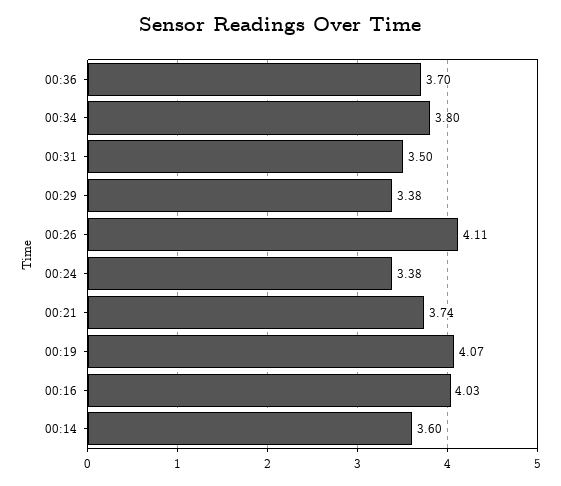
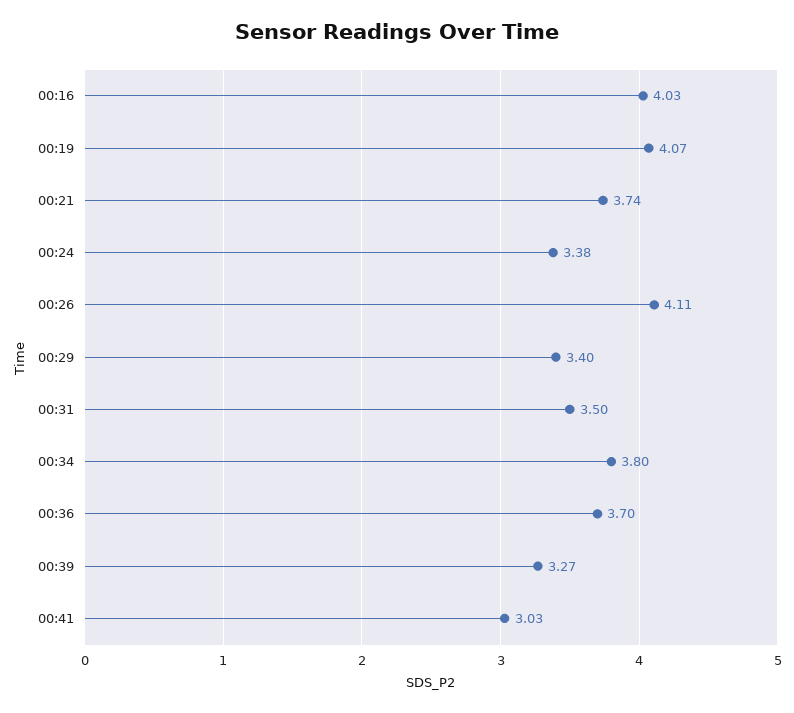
00:29: 3.38 -> 3.4
00:14: 3.6 -> none
00:39: none -> 3.27
00:41: none -> 3.03

